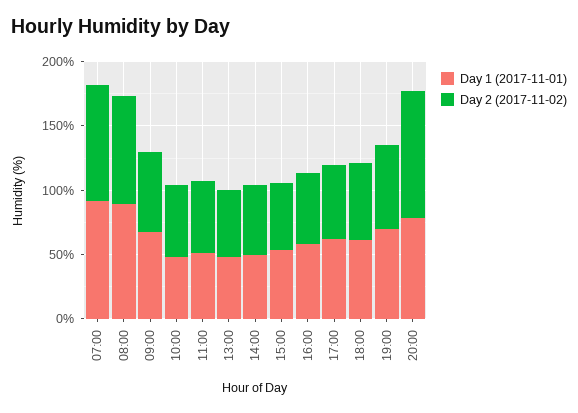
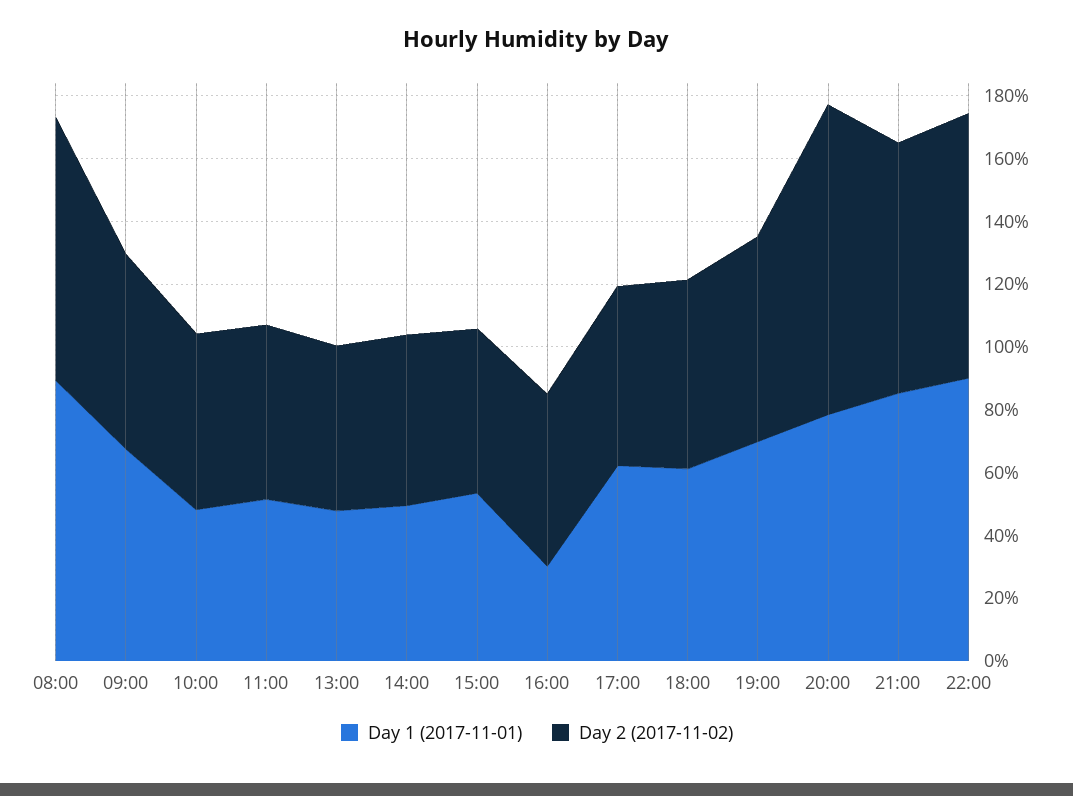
Day 1 (2017-11-01), 07:00: 90 -> none
Day 2 (2017-11-02), 07:00: 90 -> none
Day 1 (2017-11-01), 16:00: 60 -> 30
Day 1 (2017-11-01), 21:00: none -> 85
Day 2 (2017-11-02), 21:00: none -> 80
Day 1 (2017-11-01), 22:00: none -> 90
Day 2 (2017-11-02), 22:00: none -> 85

